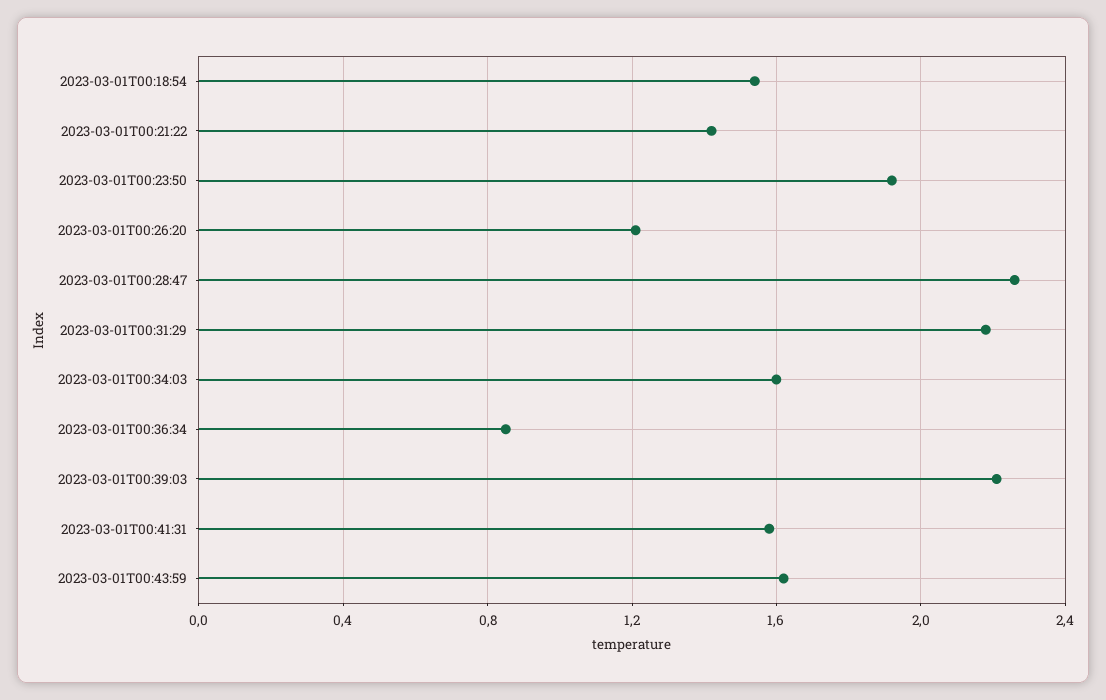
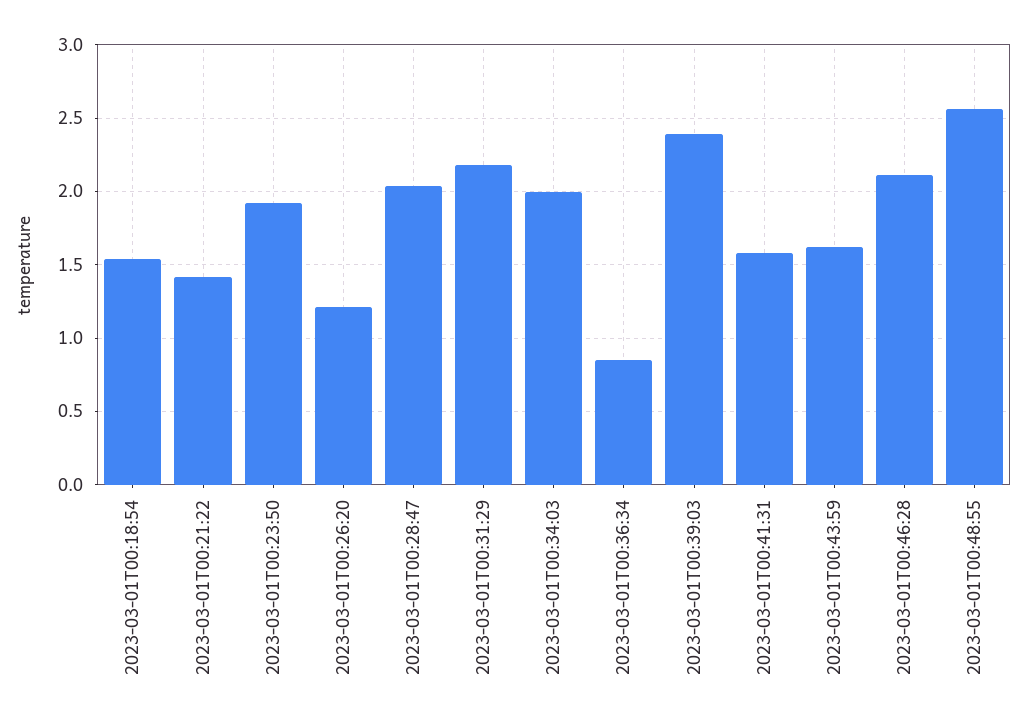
2023-03-01T00:28:47: 2.25 -> 2.05
2023-03-01T00:34:03: 1.6 -> 2
2023-03-01T00:39:03: 2.2 -> 2.4
2023-03-01T00:46:28: none -> 2.1
2023-03-01T00:48:55: none -> 2.55

